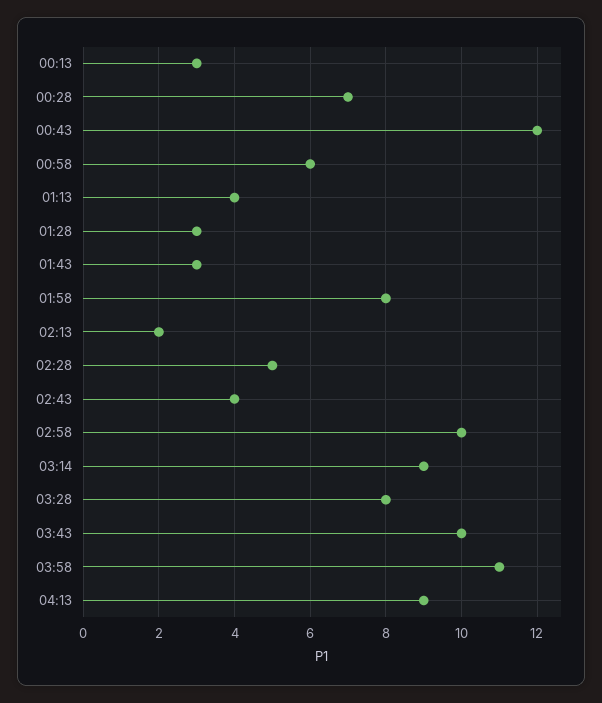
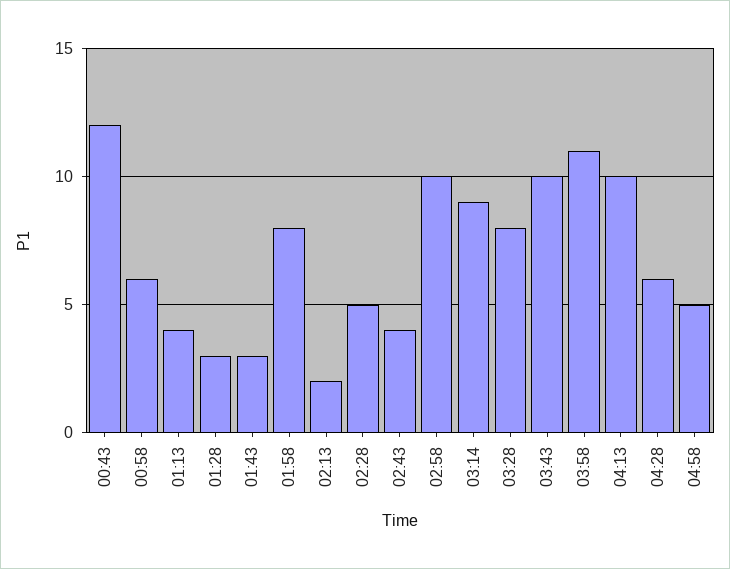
00:13: 3 -> none
00:28: 7 -> none
04:13: 9 -> 10
04:28: none -> 6
04:58: none -> 5

